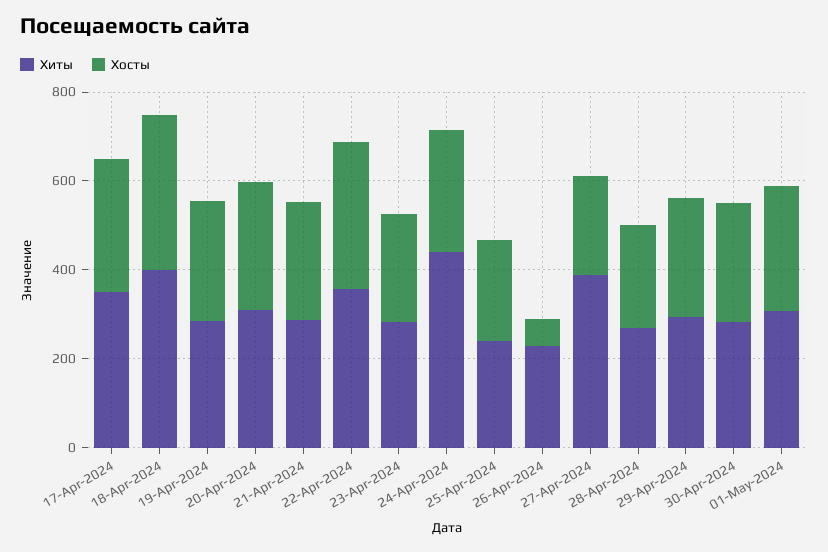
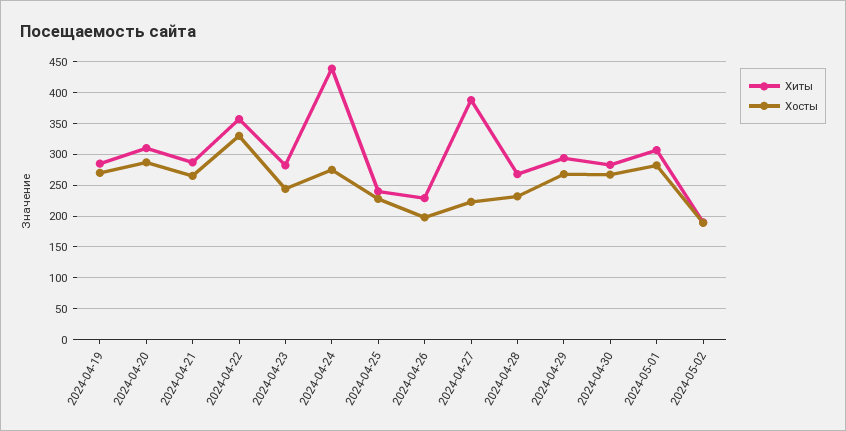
Хиты, 17-Apr-2024: 350 -> none
Хосты, 17-Apr-2024: 300 -> none
Хиты, 18-Apr-2024: 400 -> none
Хосты, 18-Apr-2024: 350 -> none
Хосты, 26-Apr-2024: 50 -> 200
Хиты, 2024-05-02: none -> 190
Хосты, 2024-05-02: none -> 190

